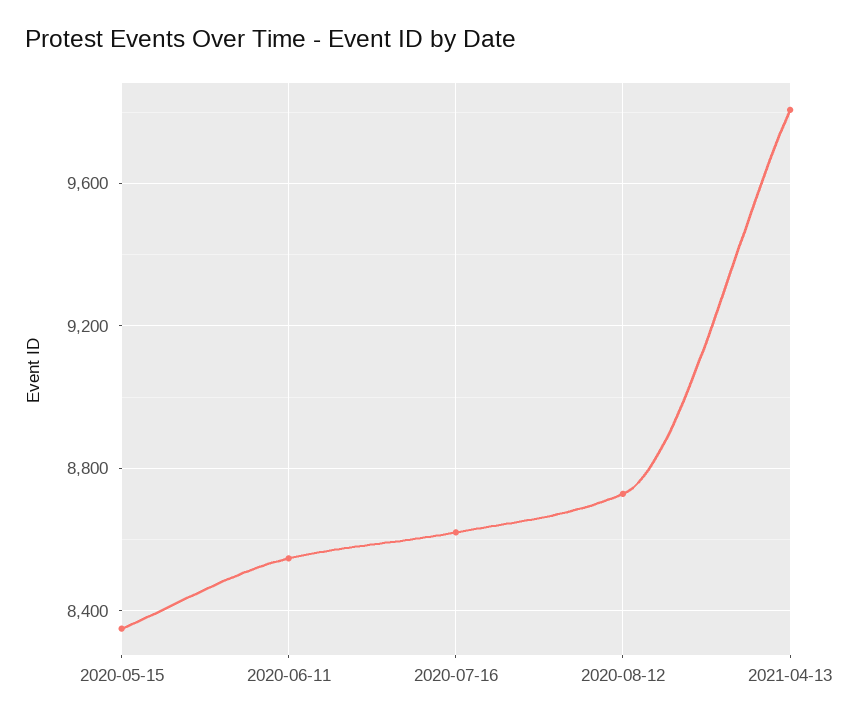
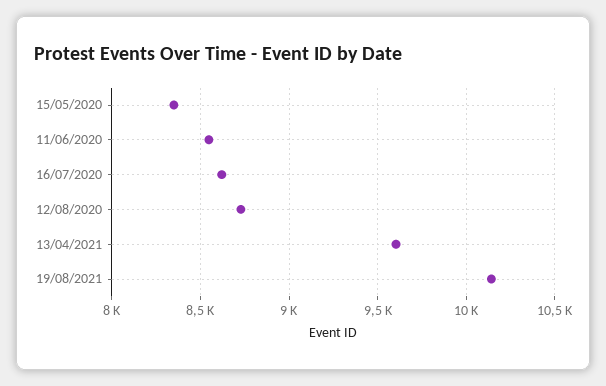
2021-04-13: 9800 -> 9600
19/08/2021: none -> 10150

